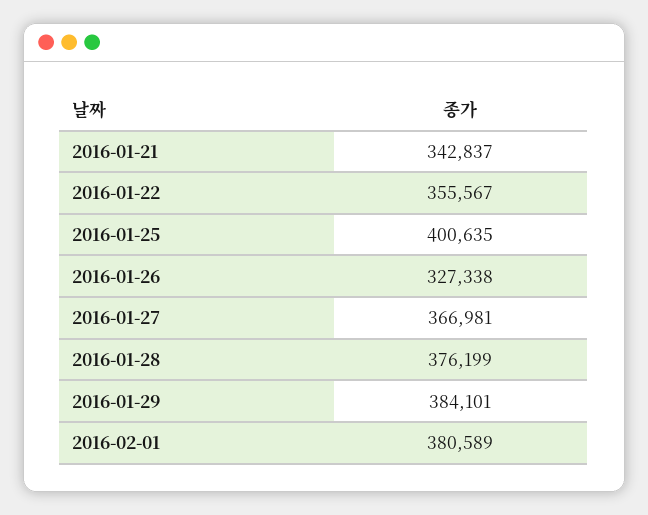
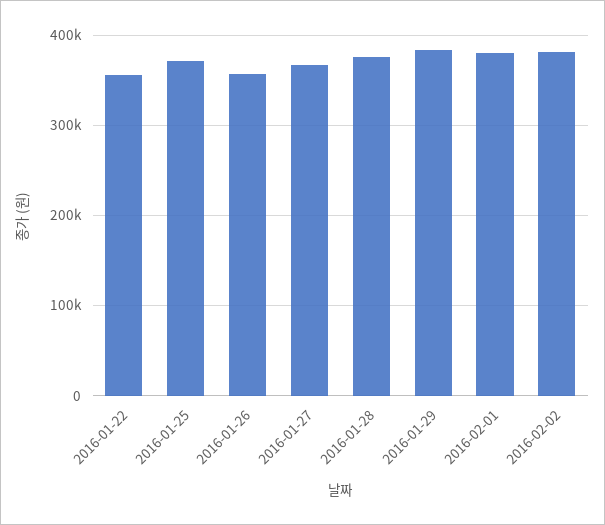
2016-01-21: 342837 -> none
2016-01-25: 400635 -> 370000
2016-01-26: 327338 -> 360000
2016-02-02: none -> 380000

